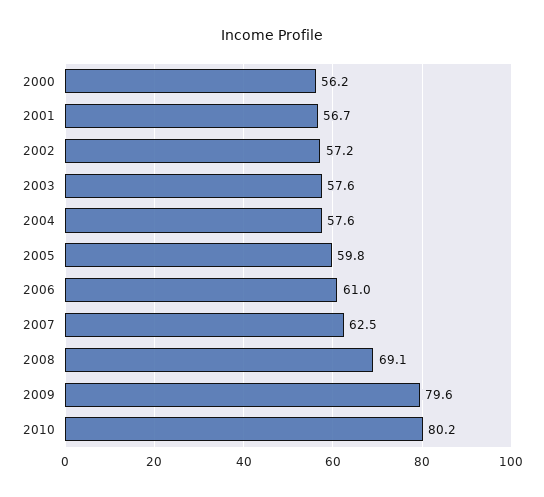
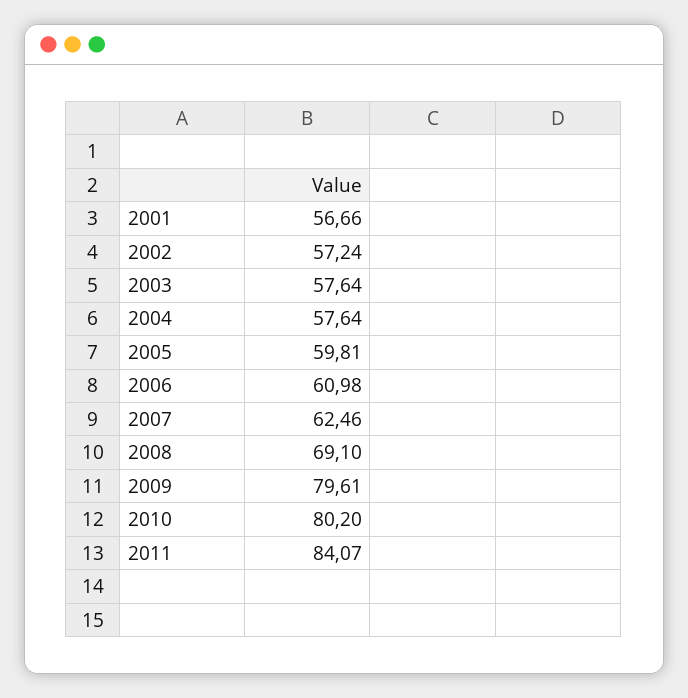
2000: 56.2 -> none
2011: none -> 84.07

